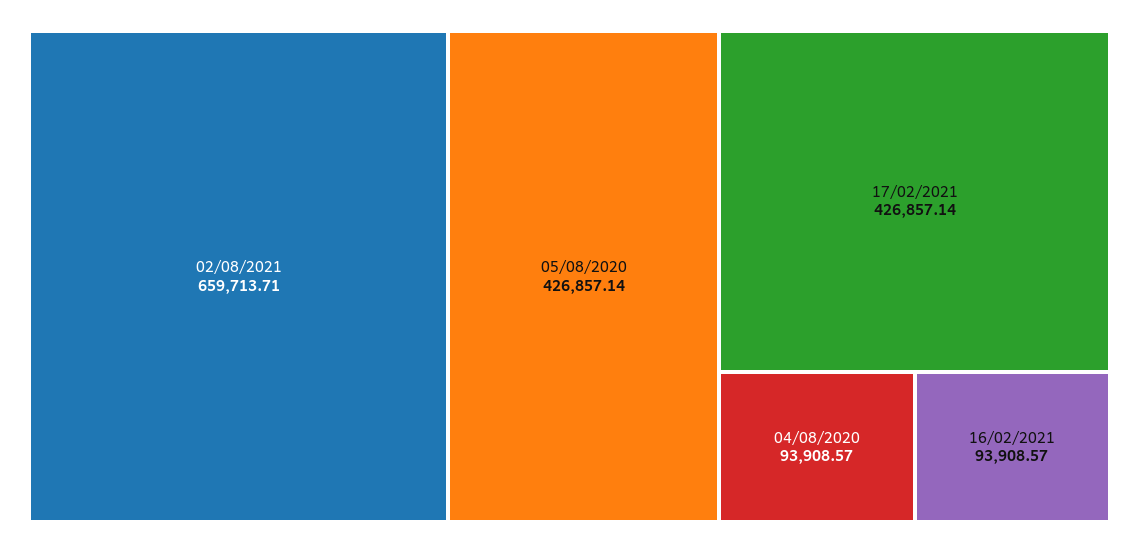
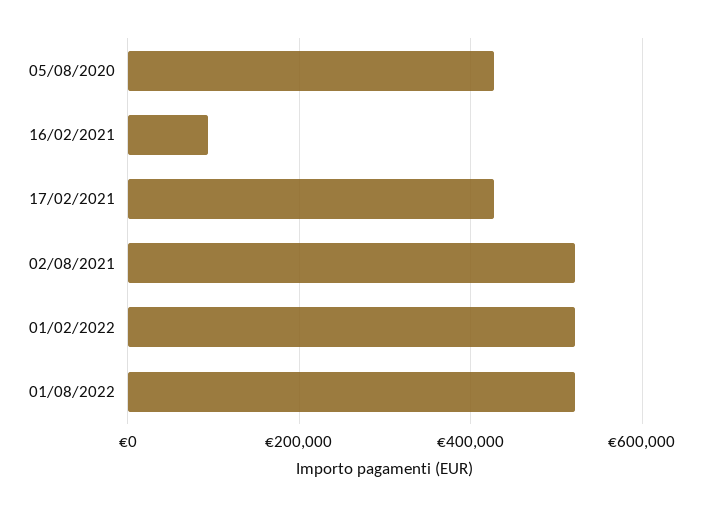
02/08/2021: 659713.71 -> 520000
04/08/2020: 93908.57 -> none
01/02/2022: none -> 520000
01/08/2022: none -> 520000

